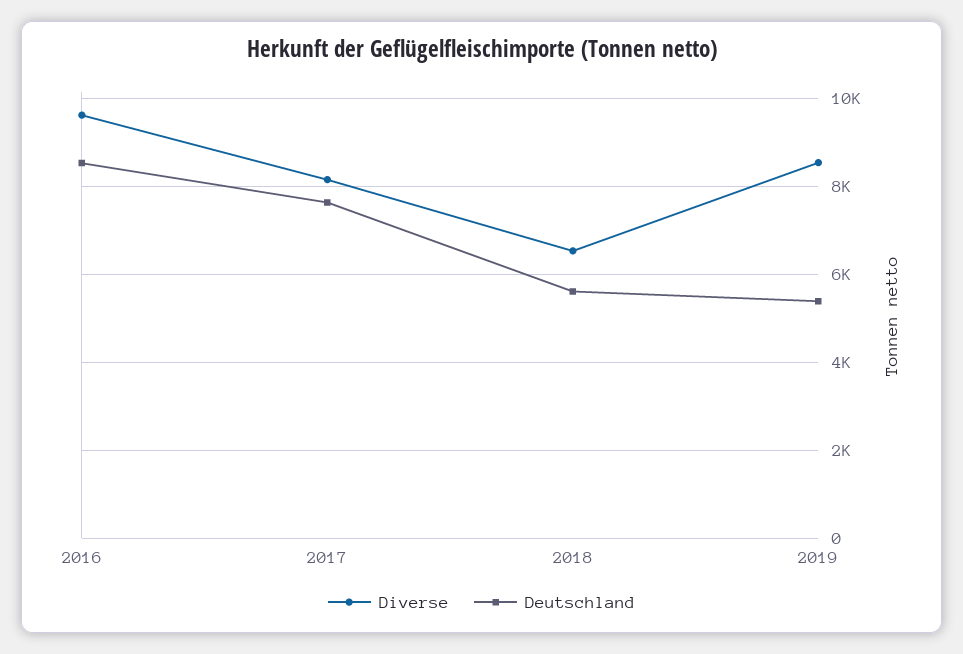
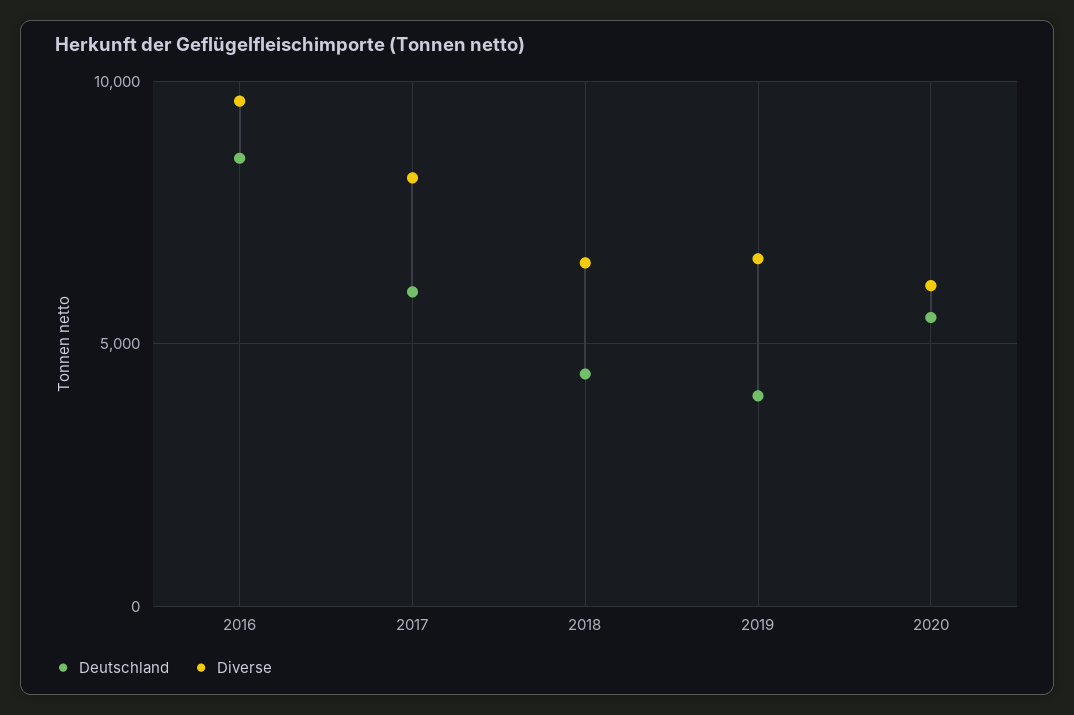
Deutschland, 2017: 7600 -> 6000
Deutschland, 2018: 5600 -> 4500
Diverse, 2019: 8600 -> 6500
Deutschland, 2019: 5400 -> 4000
Deutschland, 2020: none -> 5500
Diverse, 2020: none -> 6000

